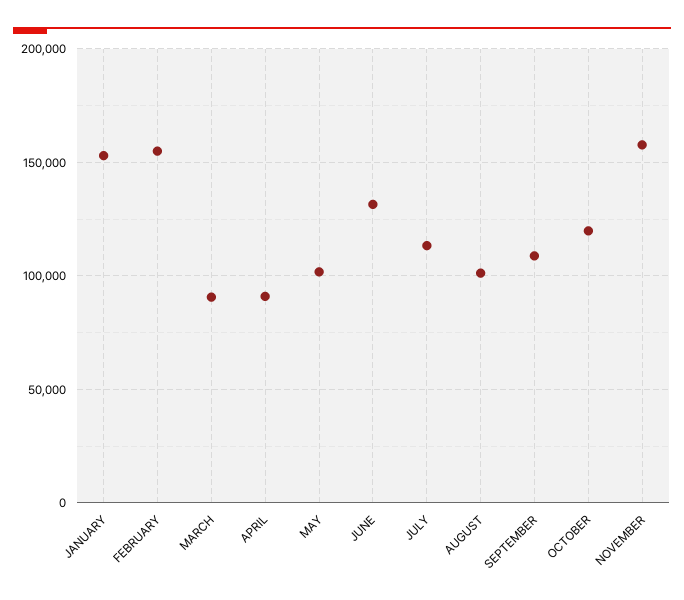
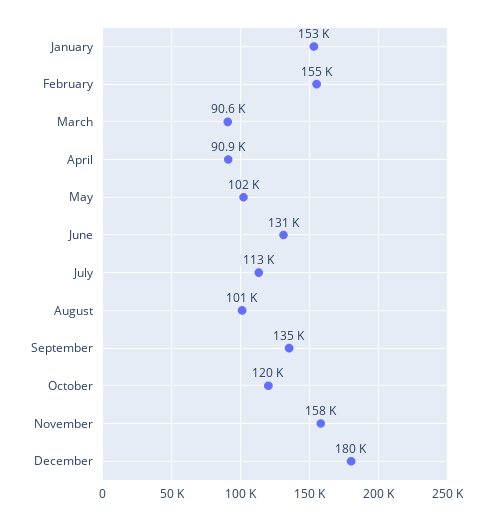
SEPTEMBER: 110000 -> 135000
December: none -> 180000

